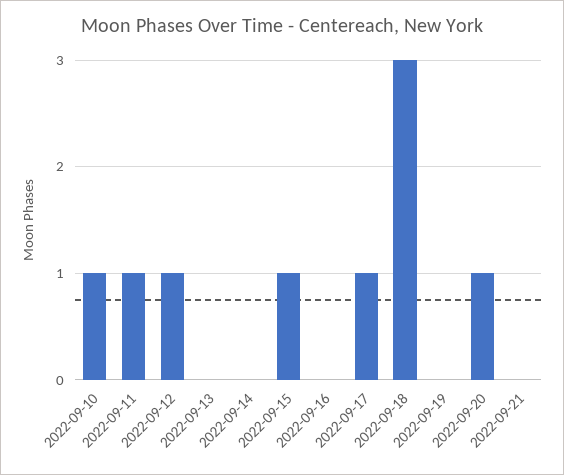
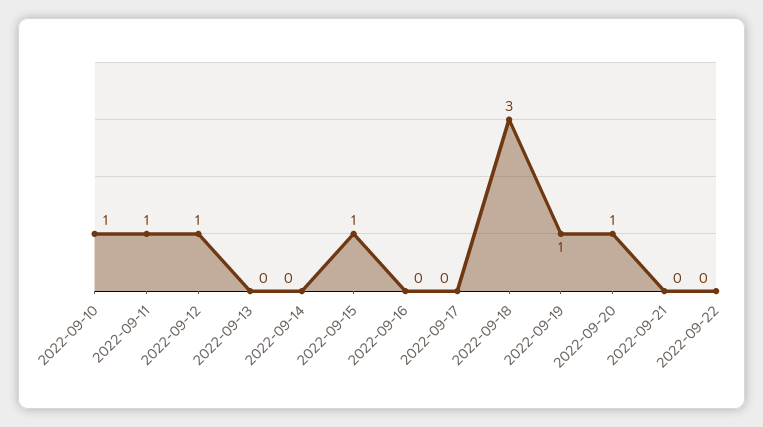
2022-09-17: 1 -> 0
2022-09-19: 0 -> 1
2022-09-22: none -> 0

